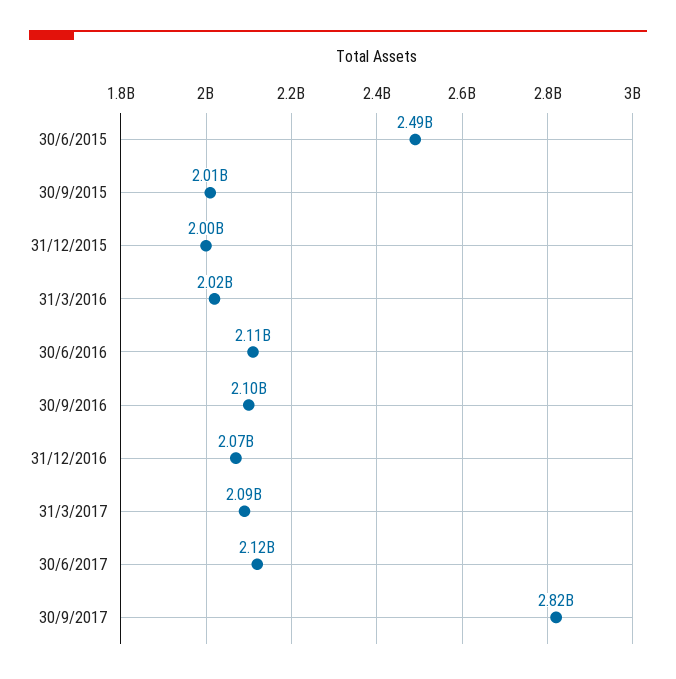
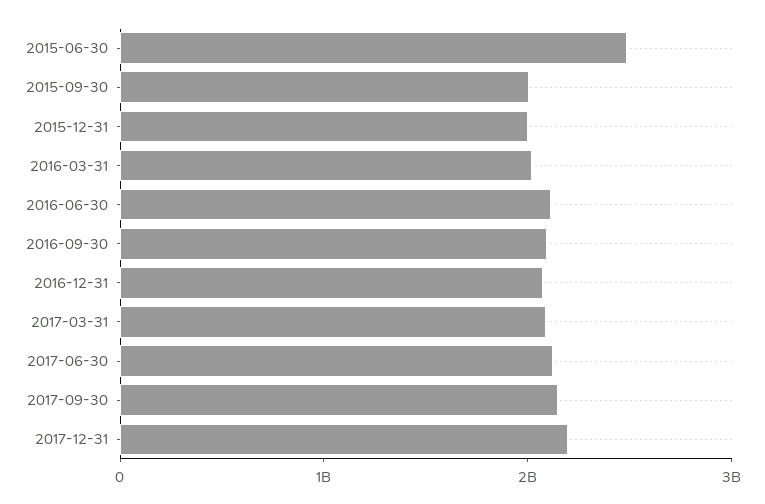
30/9/2017: 2820000000 -> 2200000000
2017-12-31: none -> 2200000000

